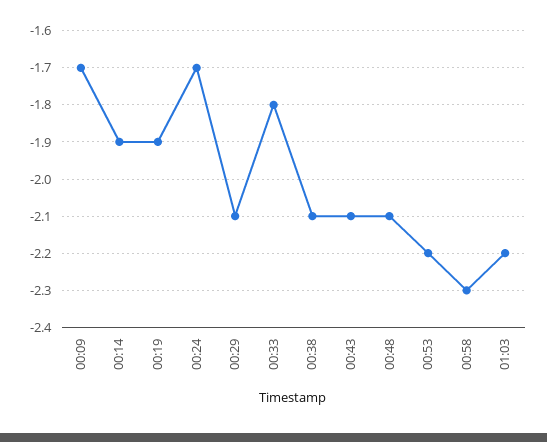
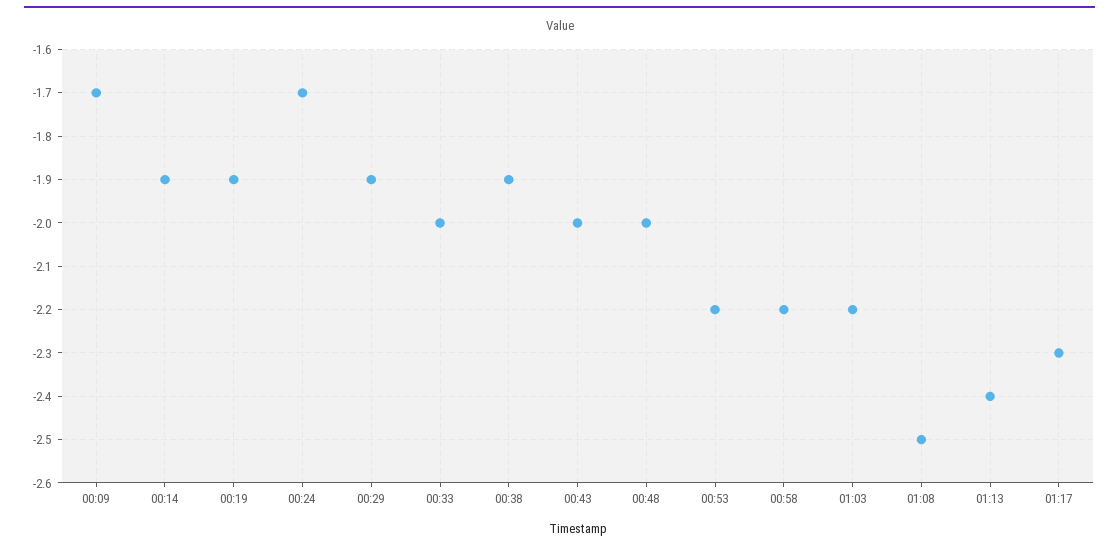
00:29: -2.1 -> -1.9
00:33: -1.8 -> -2
00:38: -2.1 -> -1.9
00:43: -2.1 -> -2
00:48: -2.1 -> -2
00:58: -2.3 -> -2.2
01:08: none -> -2.5
01:13: none -> -2.4
01:17: none -> -2.3

